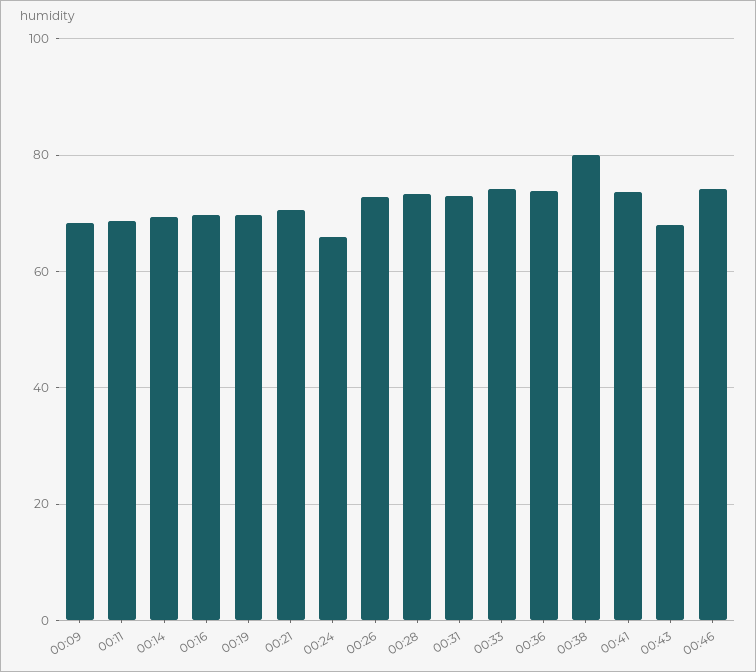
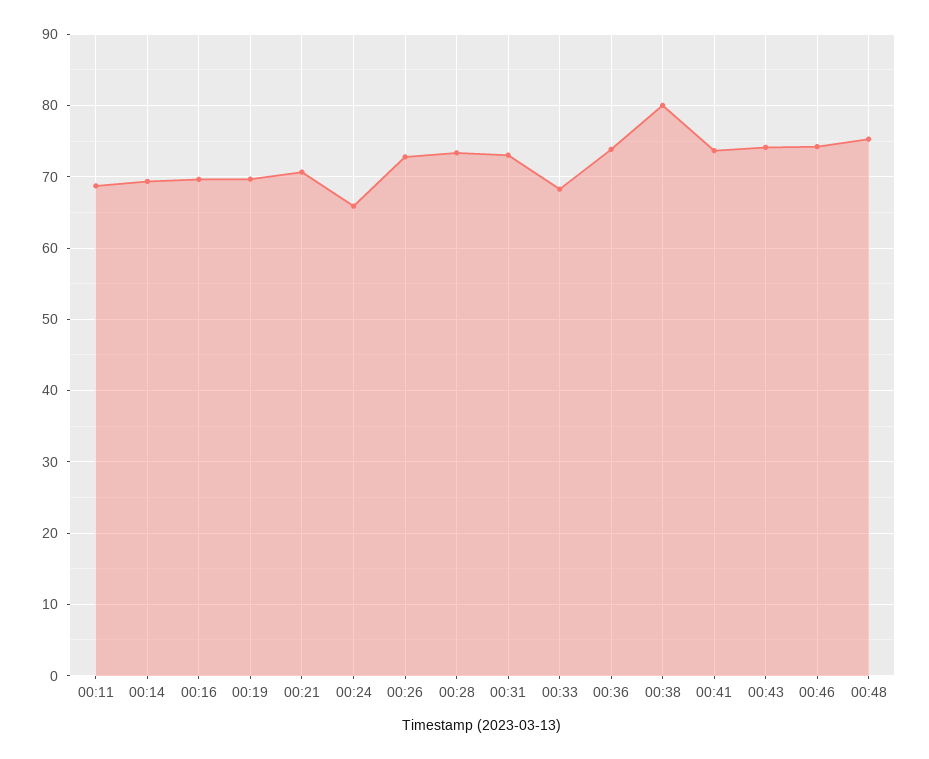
00:09: 68 -> none
00:33: 74 -> 68
00:43: 68 -> 74
00:48: none -> 75

